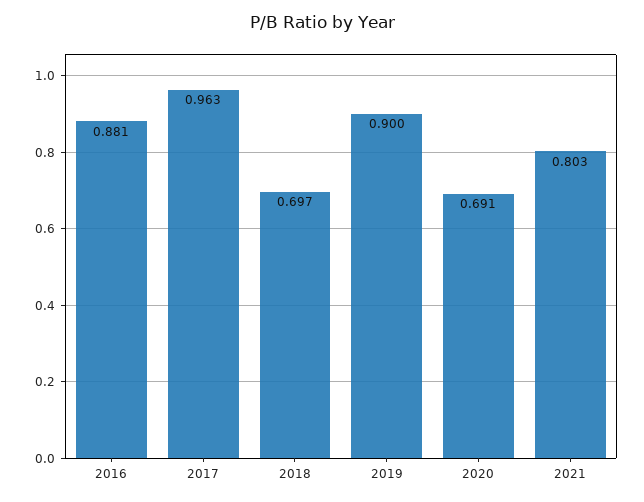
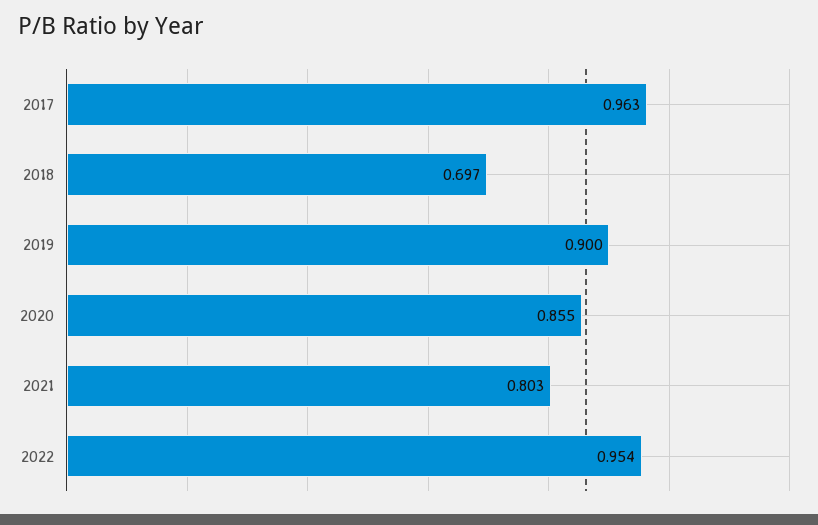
2016: 0.881 -> none
2020: 0.691 -> 0.855
2022: none -> 0.954

